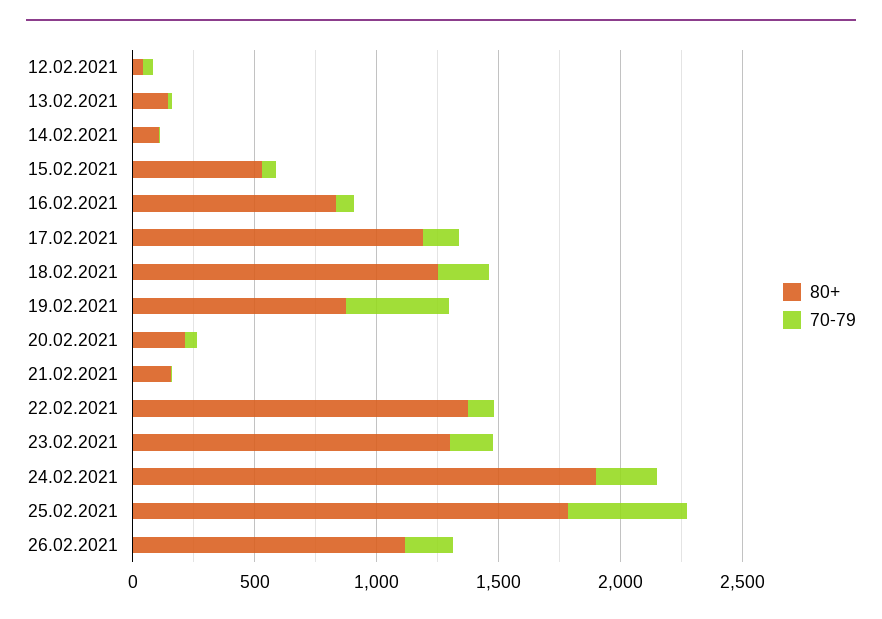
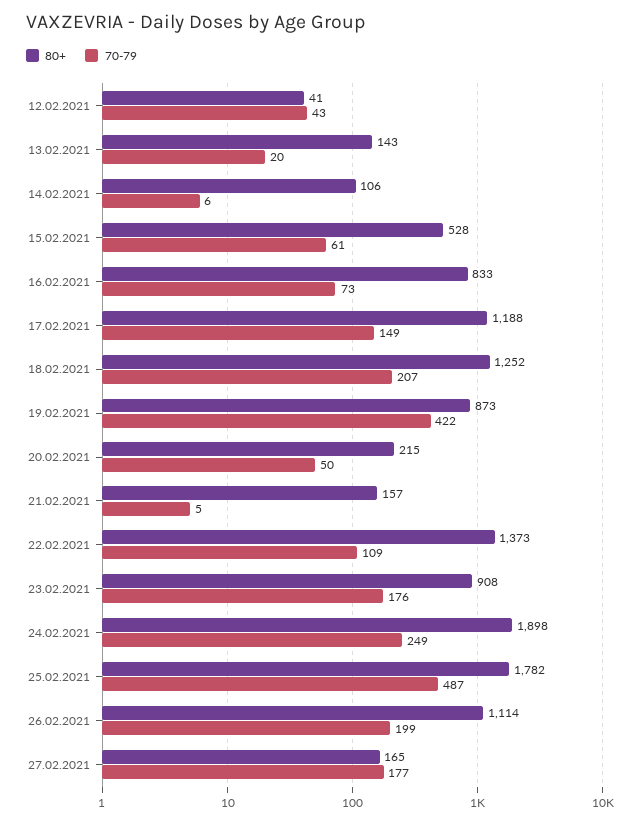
80+, 23.02.2021: 1300 -> 908
80+, 27.02.2021: none -> 165
70-79, 27.02.2021: none -> 177

